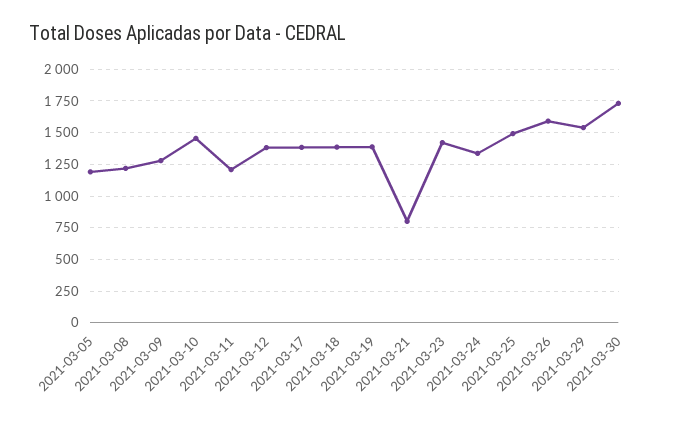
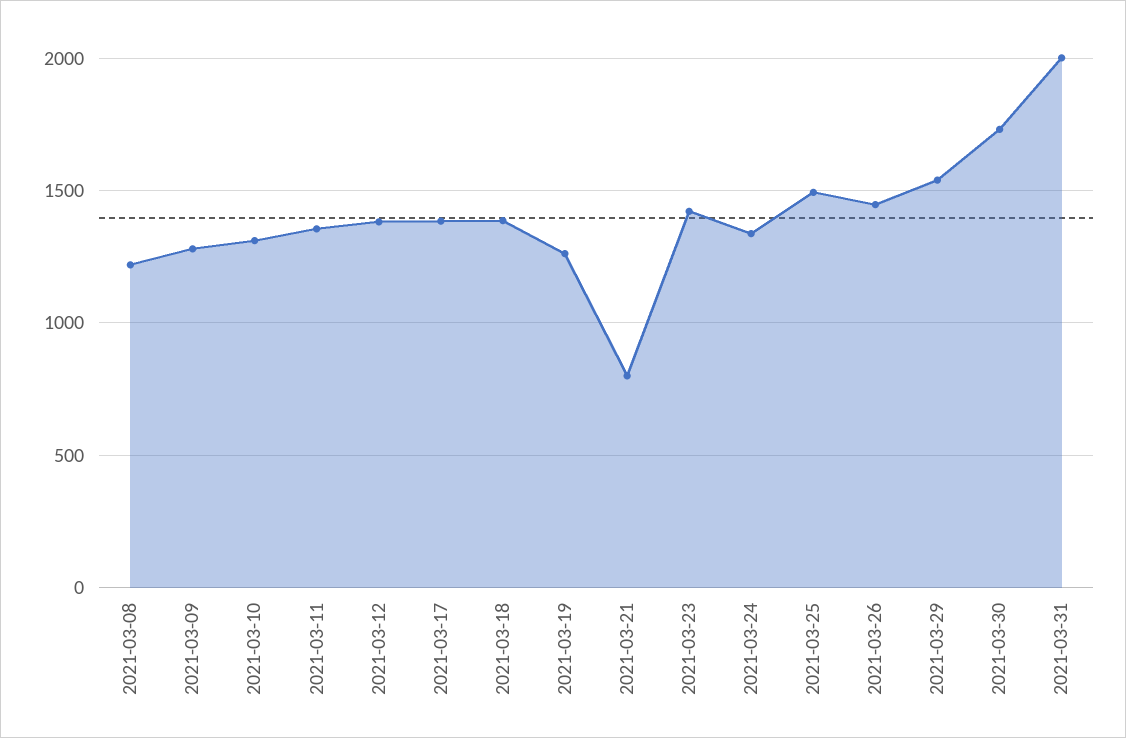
2021-03-05: 1200 -> none
2021-03-10: 1450 -> 1300
2021-03-11: 1200 -> 1350
2021-03-19: 1400 -> 1250
2021-03-26: 1600 -> 1450
2021-03-31: none -> 2000

